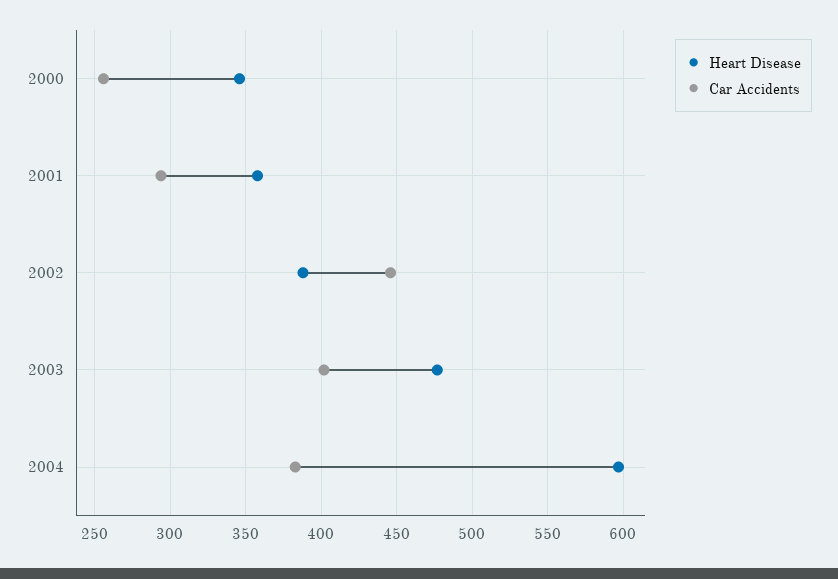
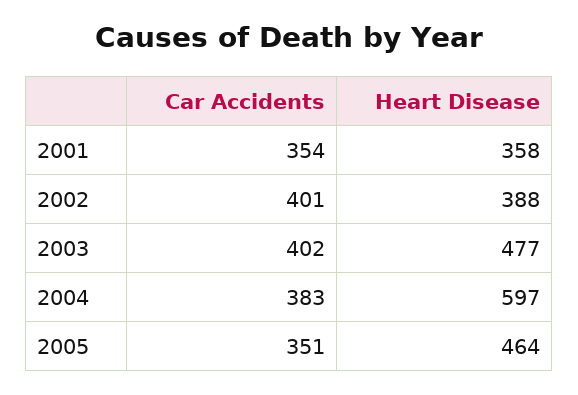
Heart Disease, 2000: 345 -> none
Car Accidents, 2000: 255 -> none
Car Accidents, 2001: 295 -> 354
Car Accidents, 2002: 445 -> 401
Car Accidents, 2005: none -> 351
Heart Disease, 2005: none -> 464

